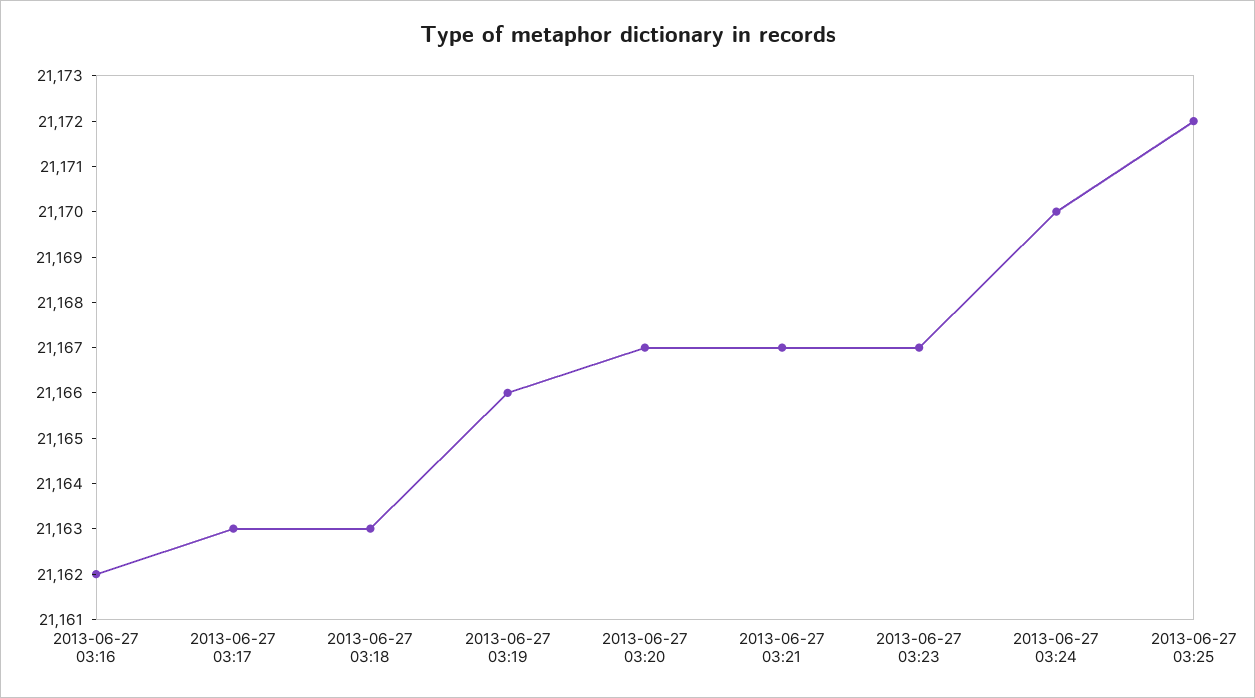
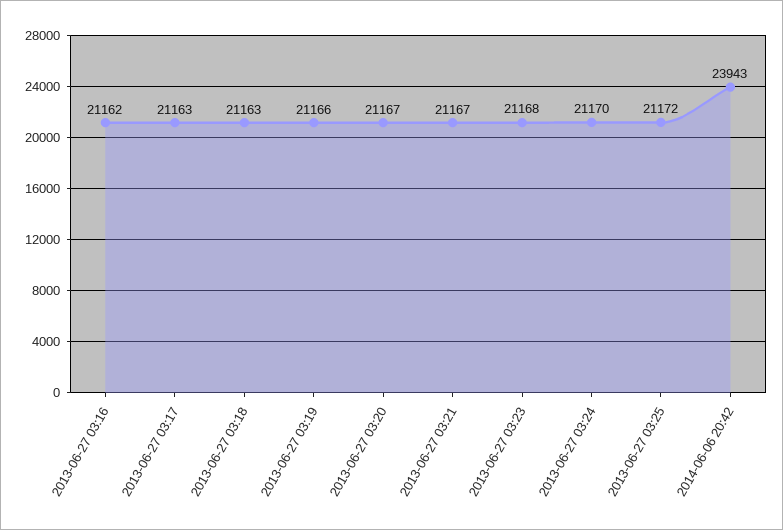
2013-06-27 03:23: 21167 -> 21168
2014-06-06 20:42: none -> 23943

